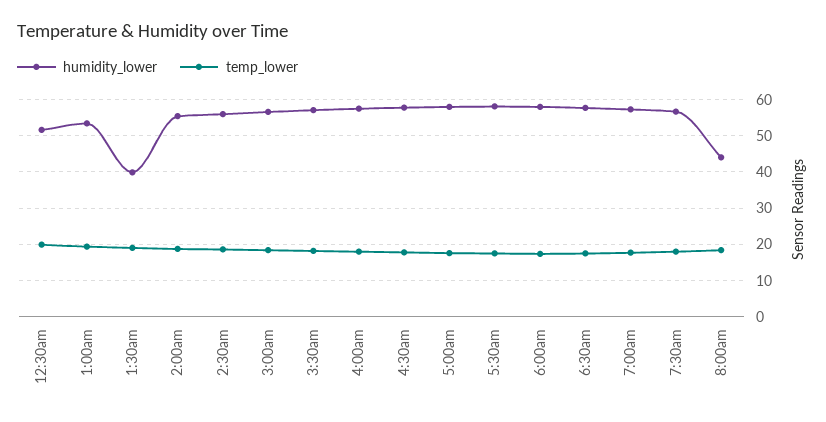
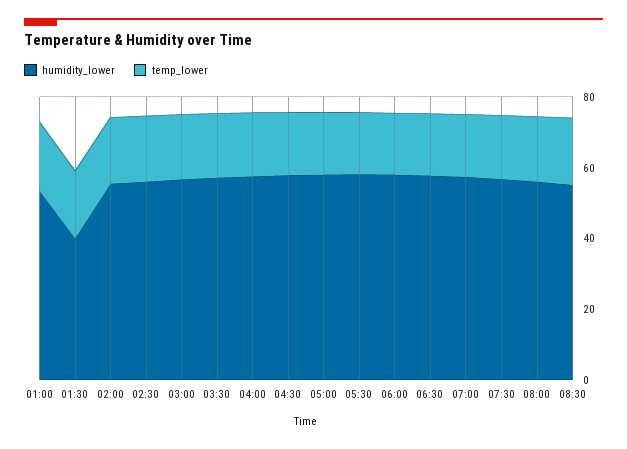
humidity_lower, 12:30am: 52 -> none
temp_lower, 12:30am: 20 -> none
humidity_lower, 8:00am: 44 -> 55
humidity_lower, 08:30: none -> 55
temp_lower, 08:30: none -> 20

